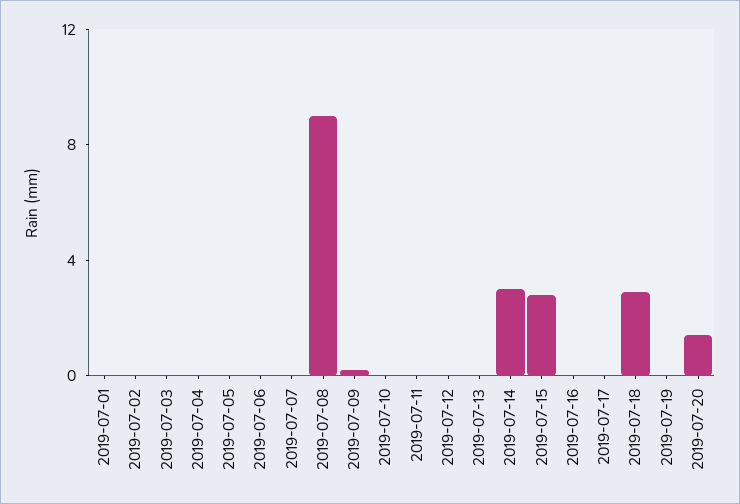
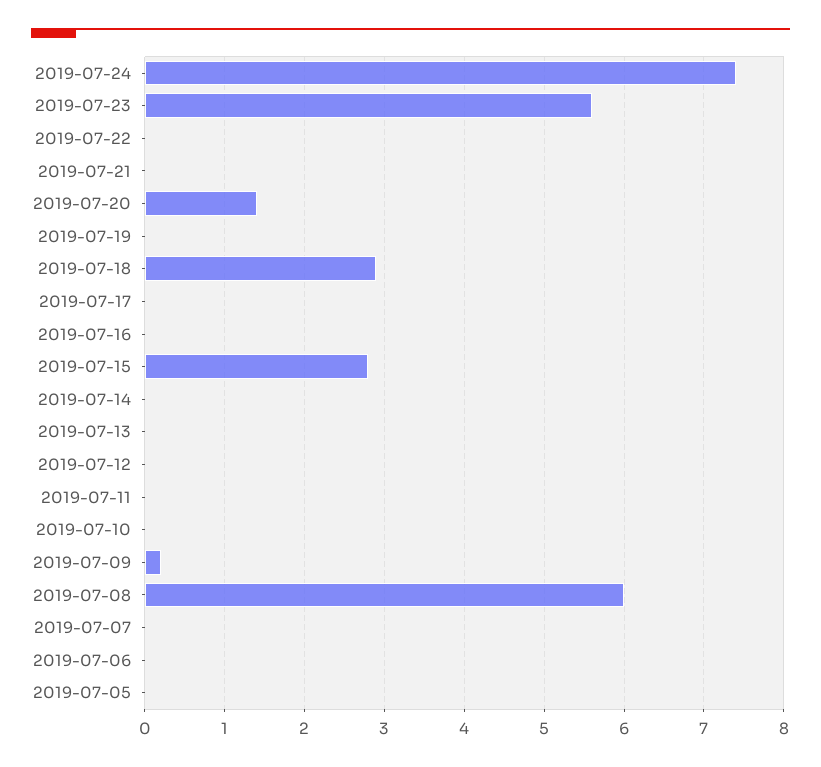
2019-07-01: 0 -> none
2019-07-02: 0 -> none
2019-07-03: 0 -> none
2019-07-04: 0 -> none
2019-07-08: 9 -> 6
2019-07-14: 3 -> 0
2019-07-24: none -> 7.4
2019-07-23: none -> 5.6
2019-07-22: none -> 0
2019-07-21: none -> 0

